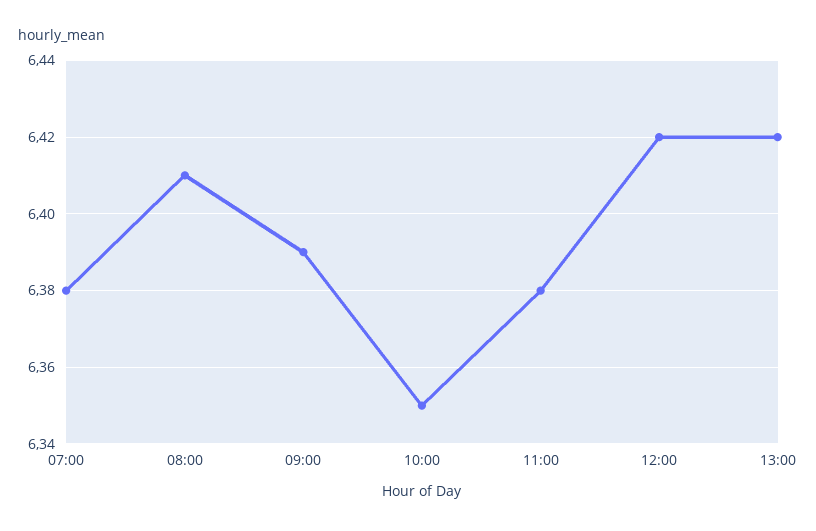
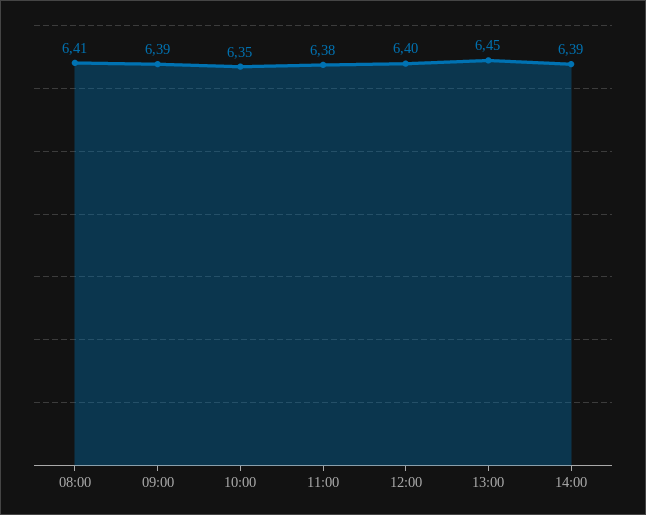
07:00: 6.38 -> none
12:00: 6.42 -> 6.4
13:00: 6.42 -> 6.45
14:00: none -> 6.39

